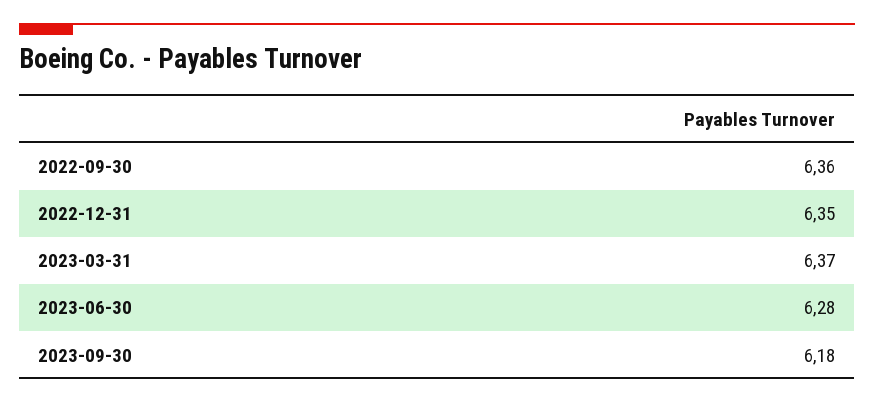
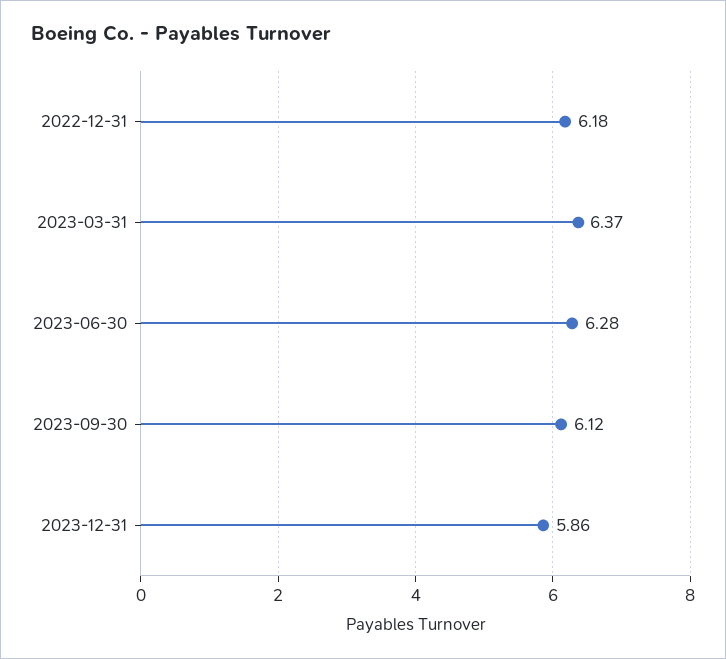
2022-09-30: 6.36 -> none
2022-12-31: 6.35 -> 6.18
2023-09-30: 6.18 -> 6.12
2023-12-31: none -> 5.86

